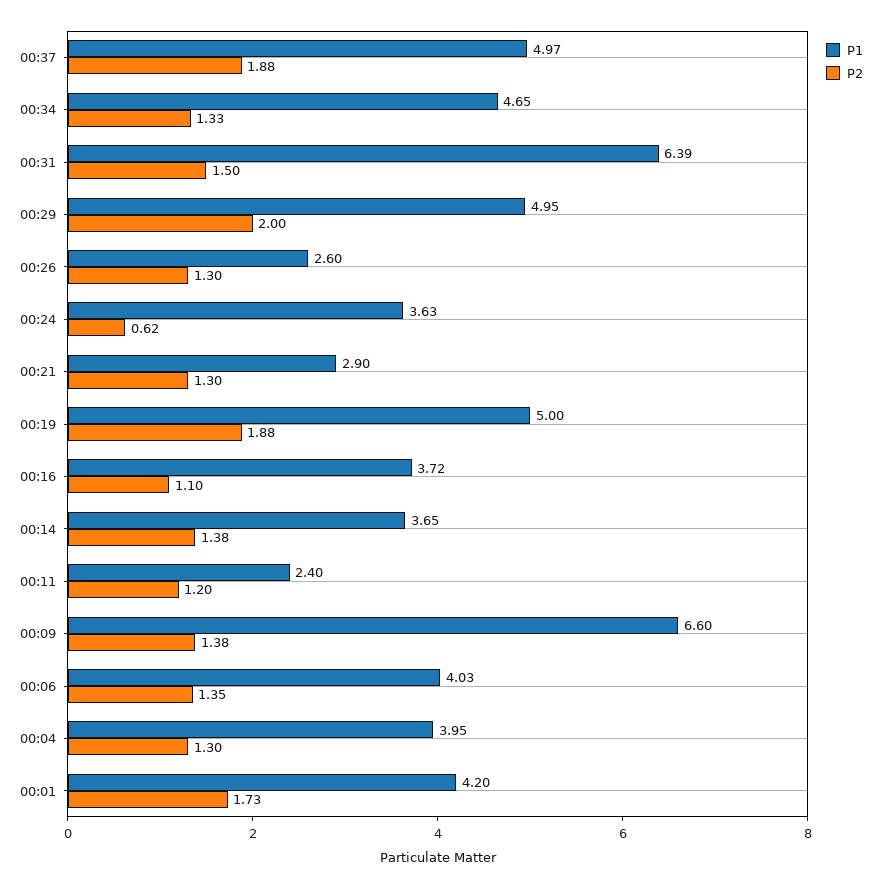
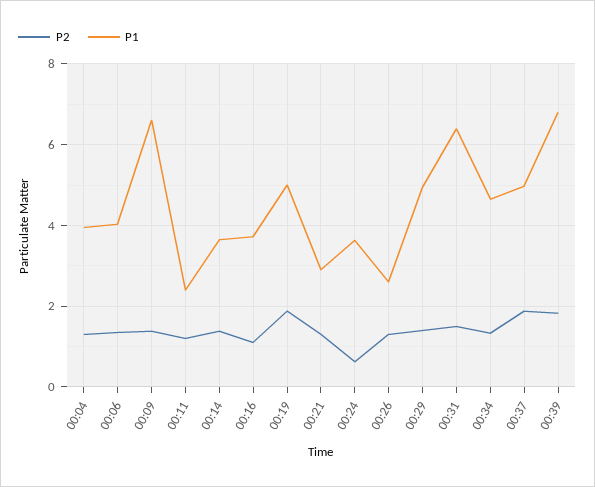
P2, 00:29: 2 -> 1.4
P1, 00:01: 4.2 -> none
P2, 00:01: 1.73 -> none
P2, 00:39: none -> 1.8
P1, 00:39: none -> 6.8

